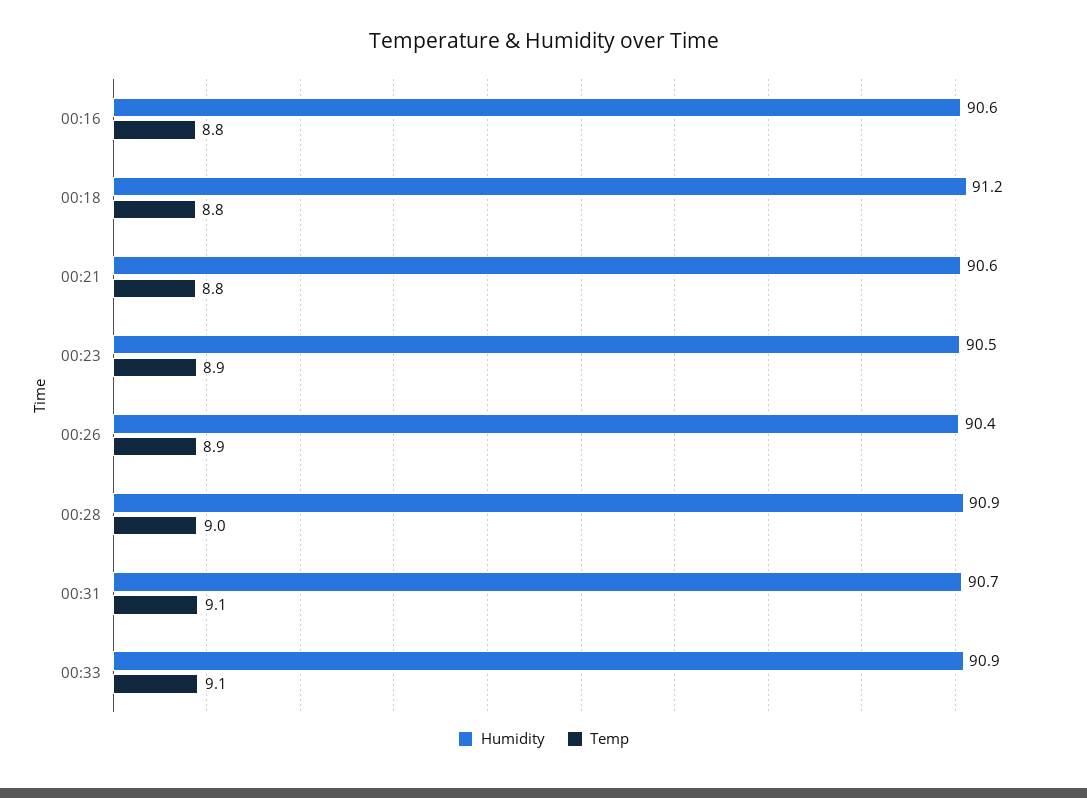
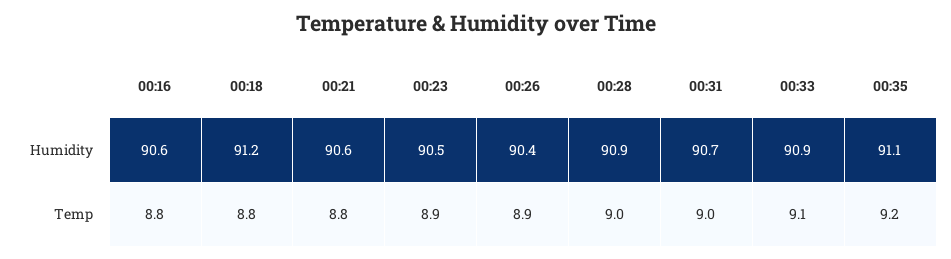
Temp, 00:31: 9.1 -> 9
Humidity, 00:35: none -> 91.1
Temp, 00:35: none -> 9.2

